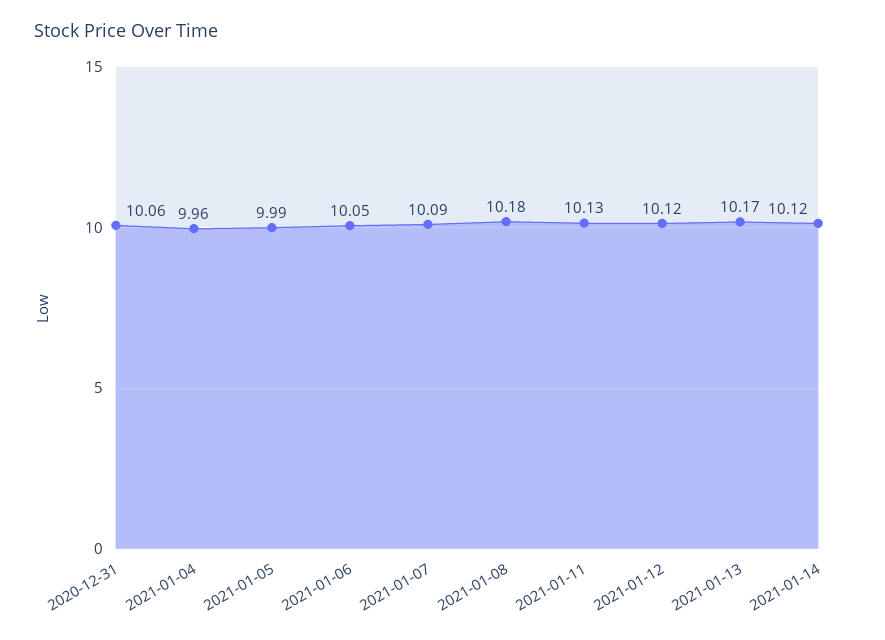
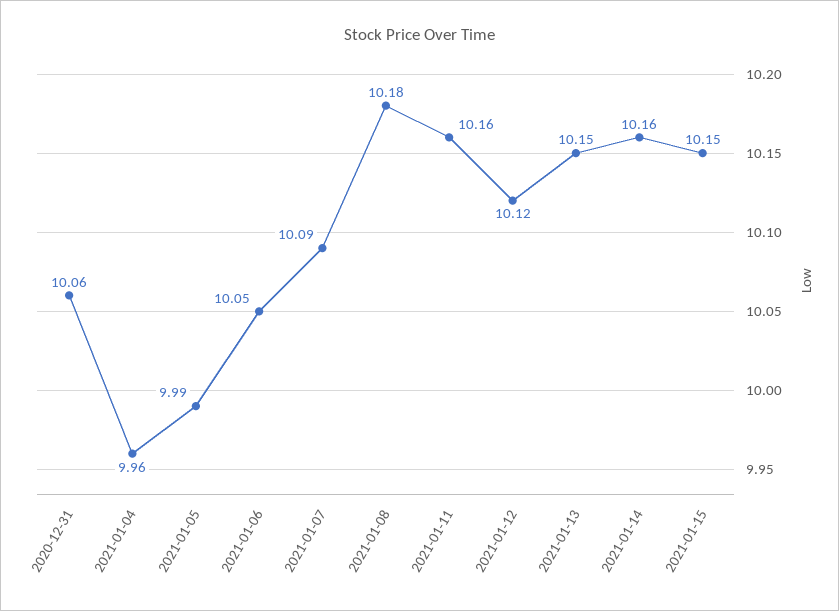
2021-01-11: 10.13 -> 10.16
2021-01-13: 10.17 -> 10.15
2021-01-14: 10.12 -> 10.16
2021-01-15: none -> 10.15

